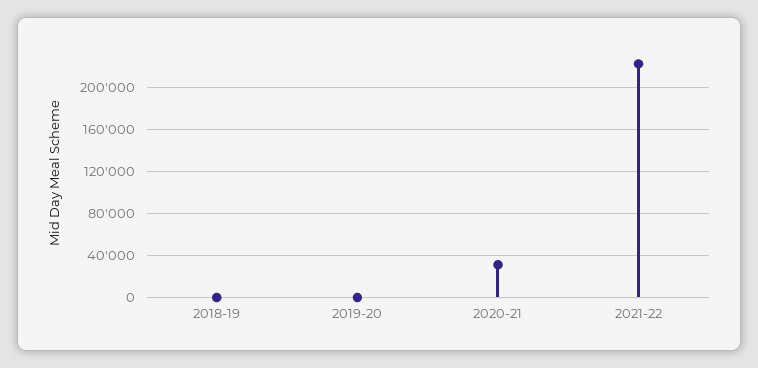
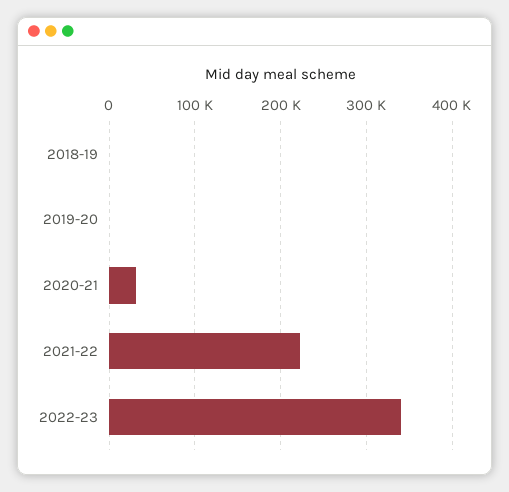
2022-23: none -> 340000

